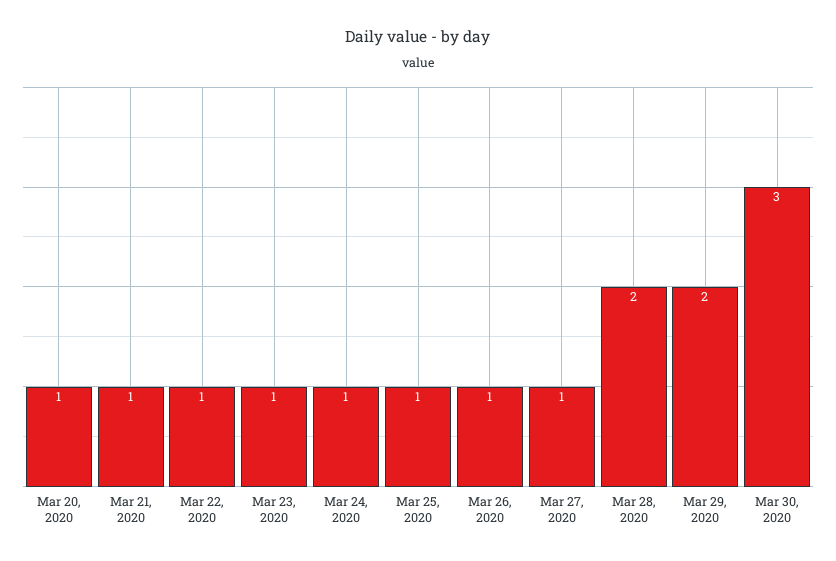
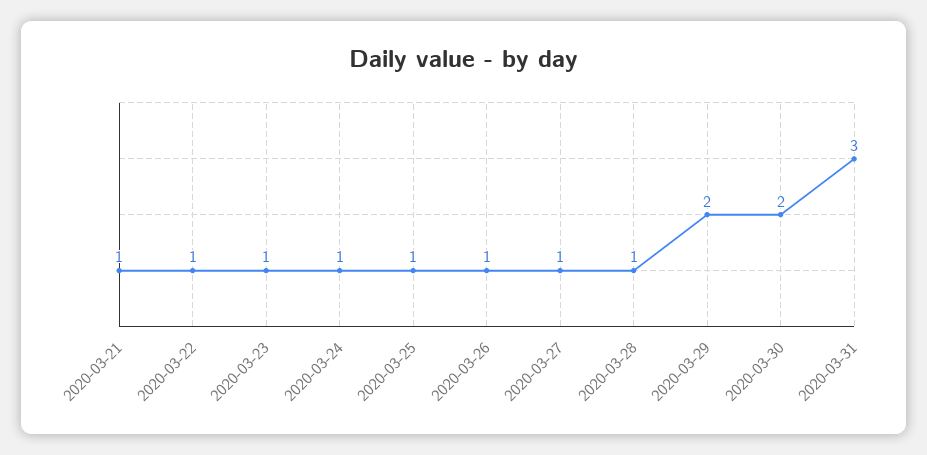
Mar 20, 2020: 1 -> none
Mar 28, 2020: 2 -> 1
Mar 30, 2020: 3 -> 2
2020-03-31: none -> 3

